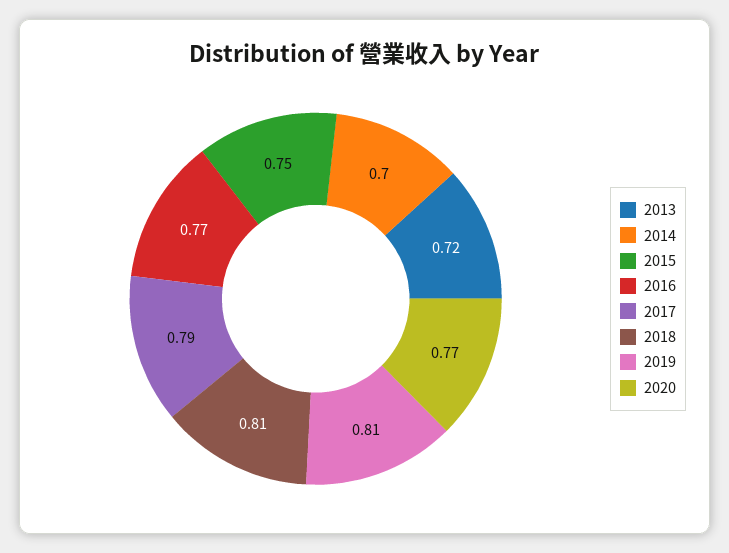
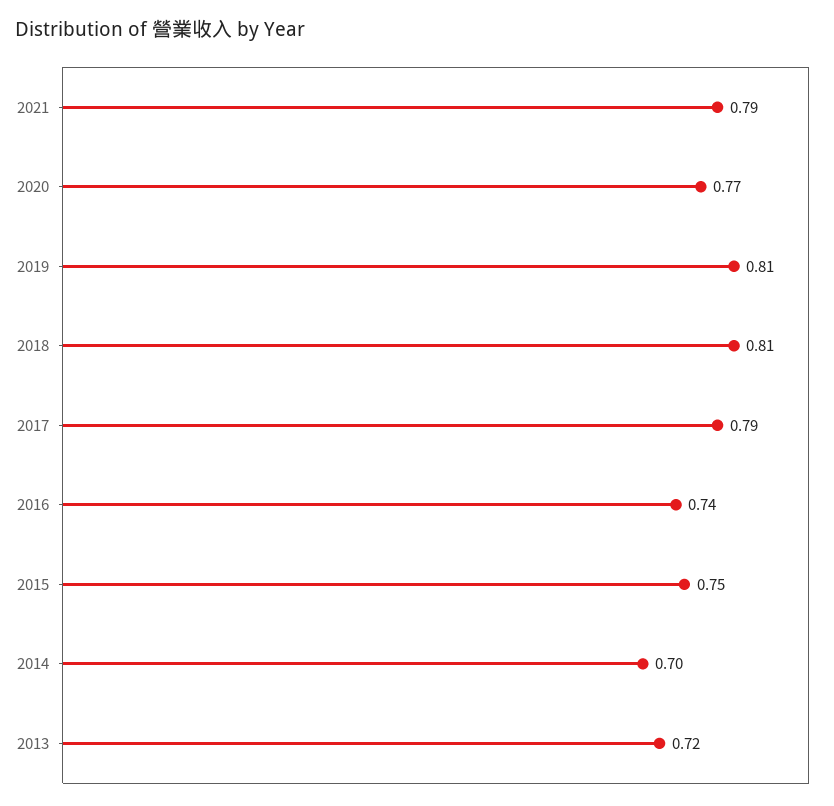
2016: 0.77 -> 0.74
2021: none -> 0.79

